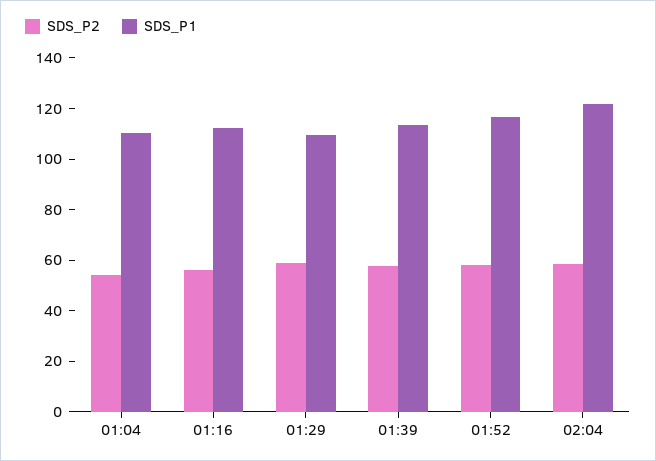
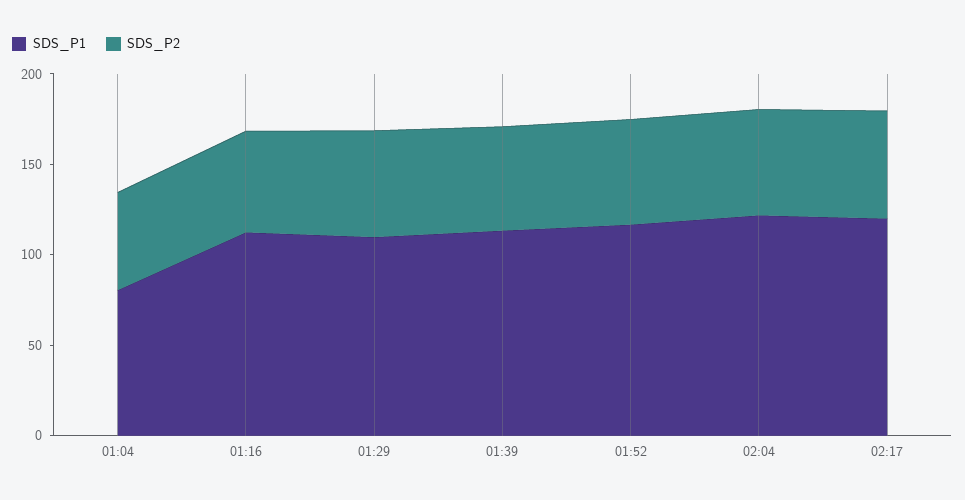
SDS_P1, 01:04: 110 -> 80
SDS_P1, 02:17: none -> 120
SDS_P2, 02:17: none -> 60

